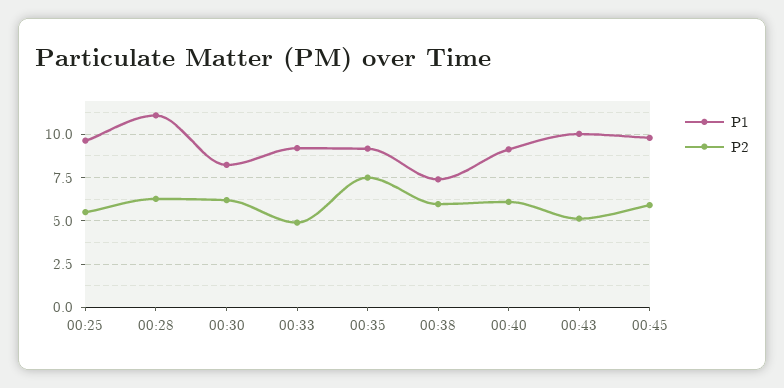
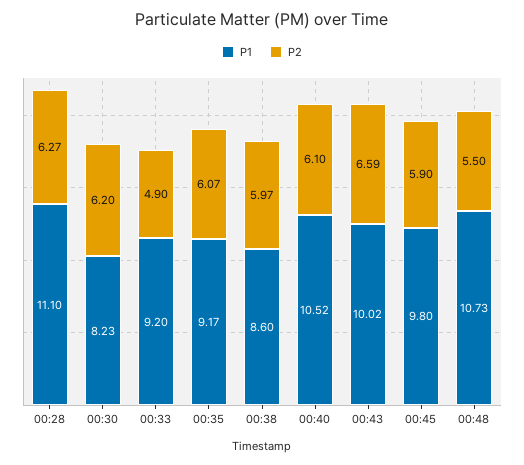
P1, 00:25: 9.5 -> none
P2, 00:25: 5.5 -> none
P2, 00:35: 7.5 -> 6.07
P1, 00:38: 7.5 -> 8.6
P1, 00:40: 9 -> 10.52
P2, 00:43: 5 -> 6.59
P1, 00:48: none -> 10.73
P2, 00:48: none -> 5.5

